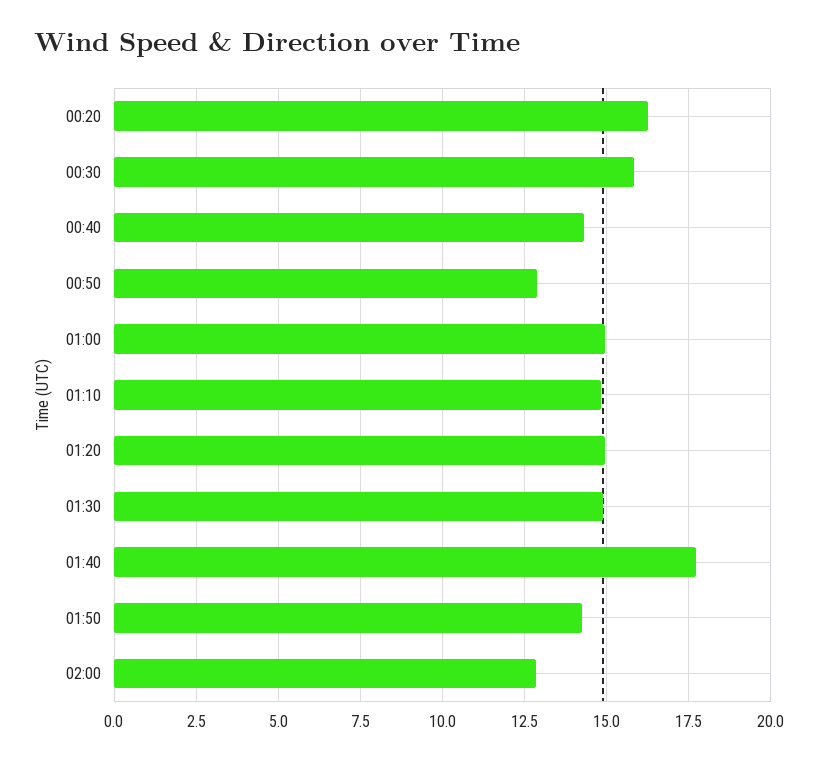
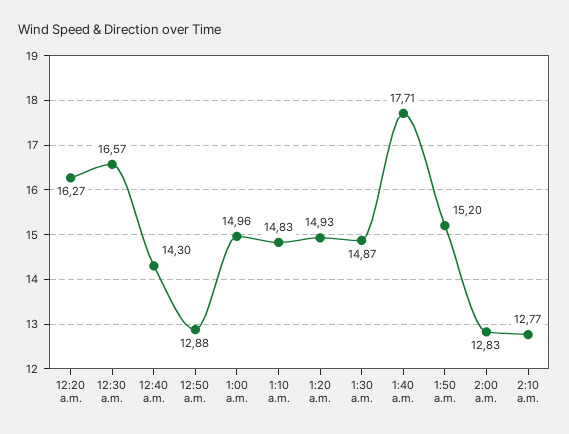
00:30: 15.75 -> 16.57
01:50: 14.25 -> 15.2
2:10 a.m.: none -> 12.77

